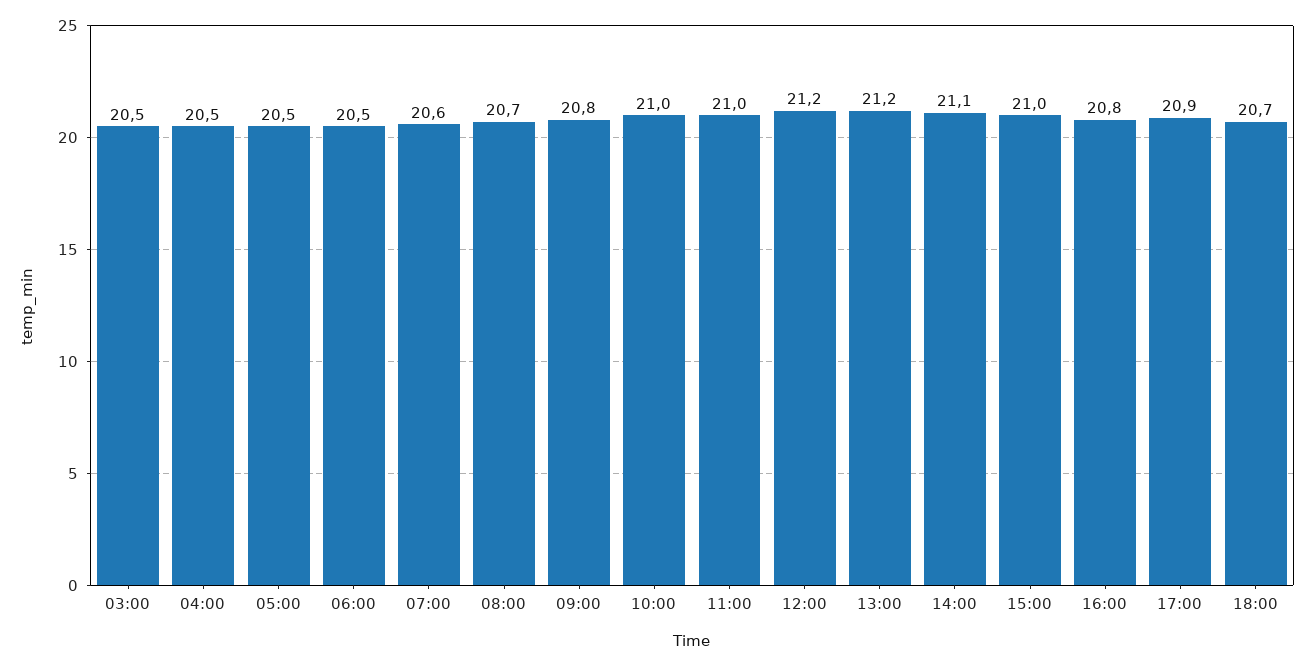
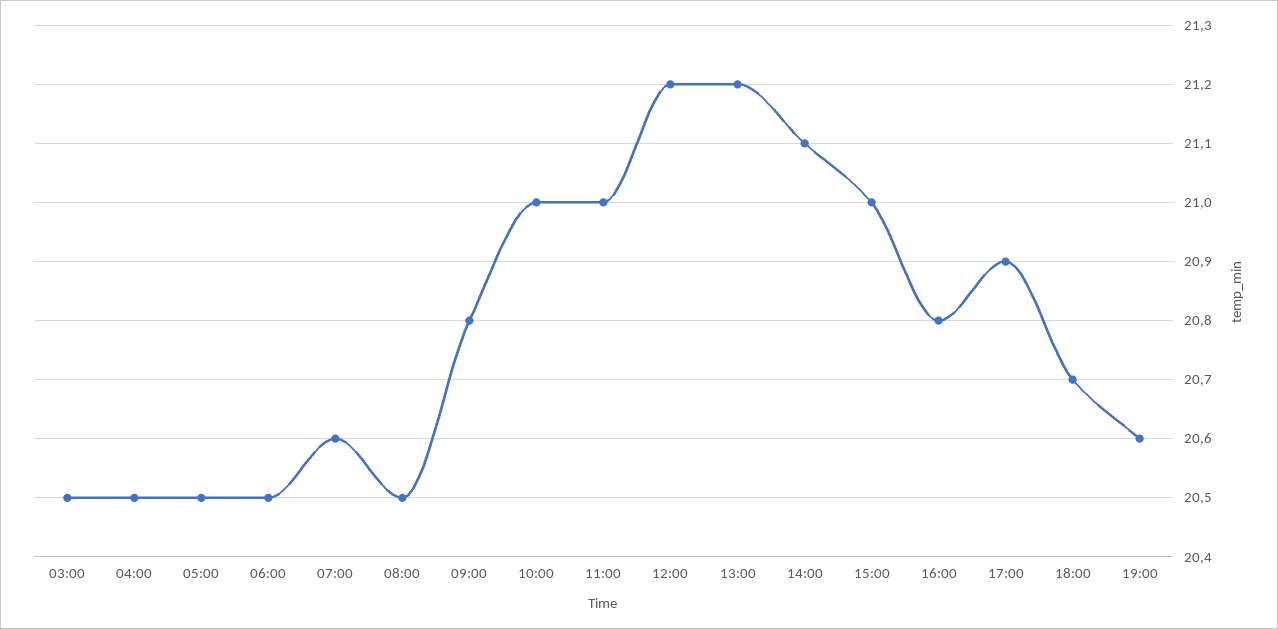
08:00: 20.7 -> 20.5
19:00: none -> 20.6

